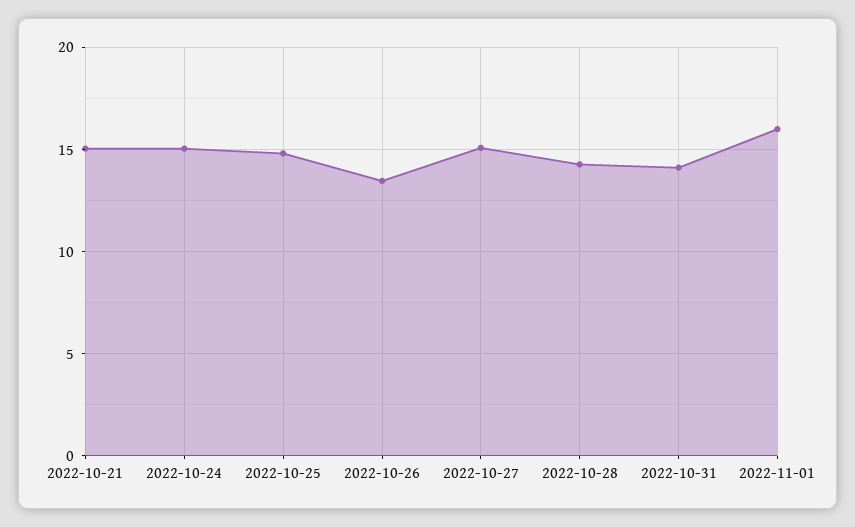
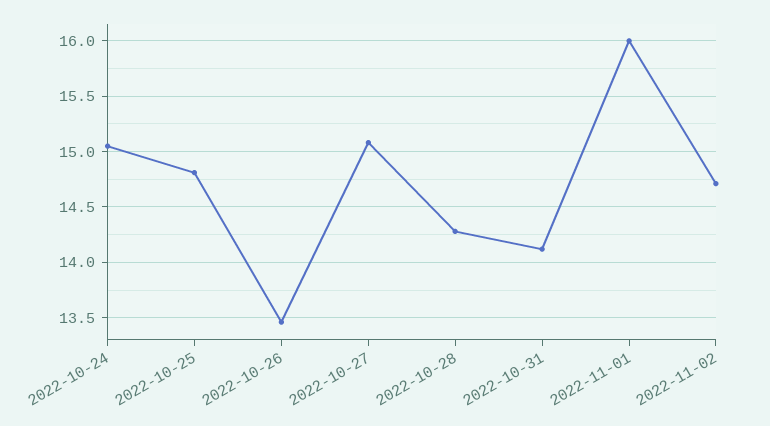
2022-10-21: 15 -> none
2022-11-02: none -> 14.7

